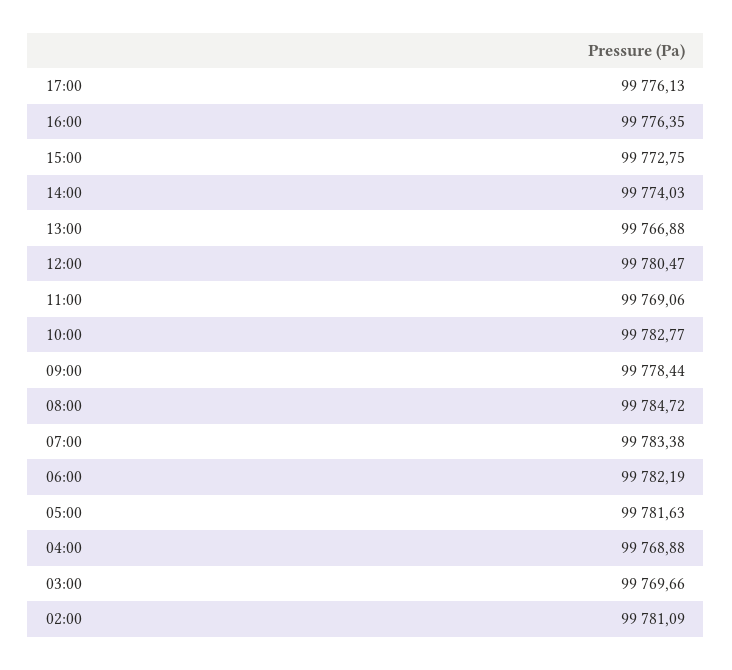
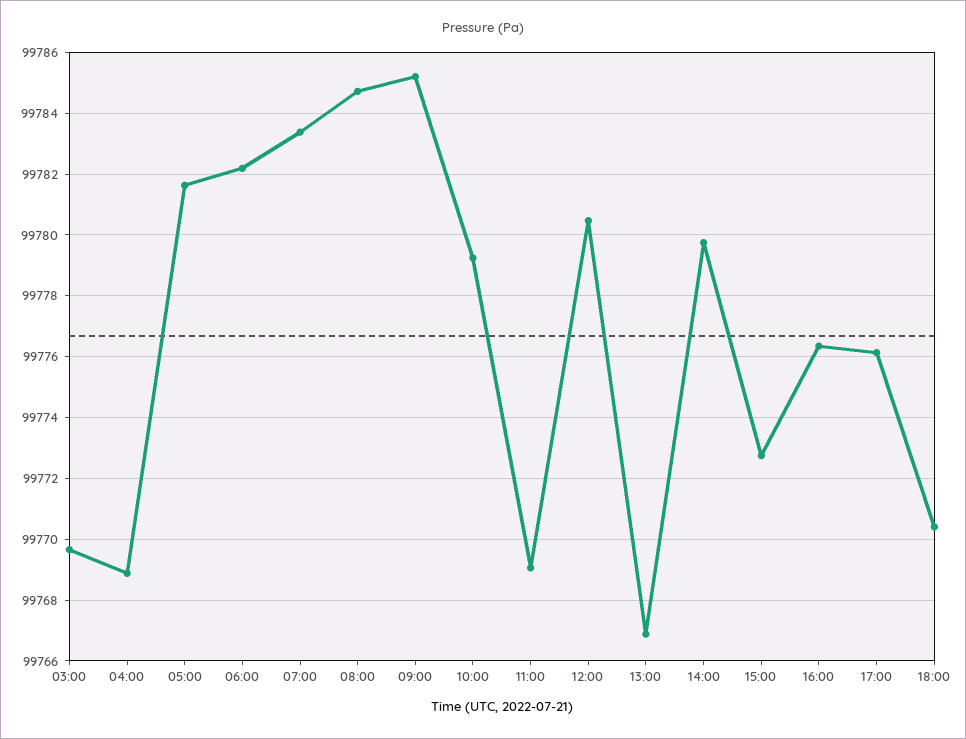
14:00: 99774.03 -> 99779.8
10:00: 99782.77 -> 99779.2
09:00: 99778.44 -> 99785.2
02:00: 99781.09 -> none
18:00: none -> 99770.4

